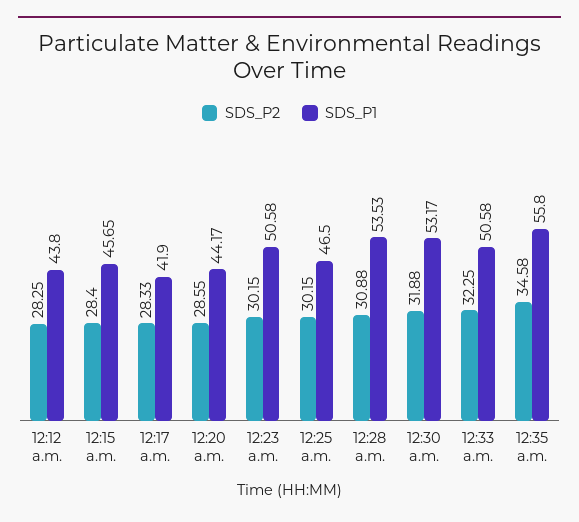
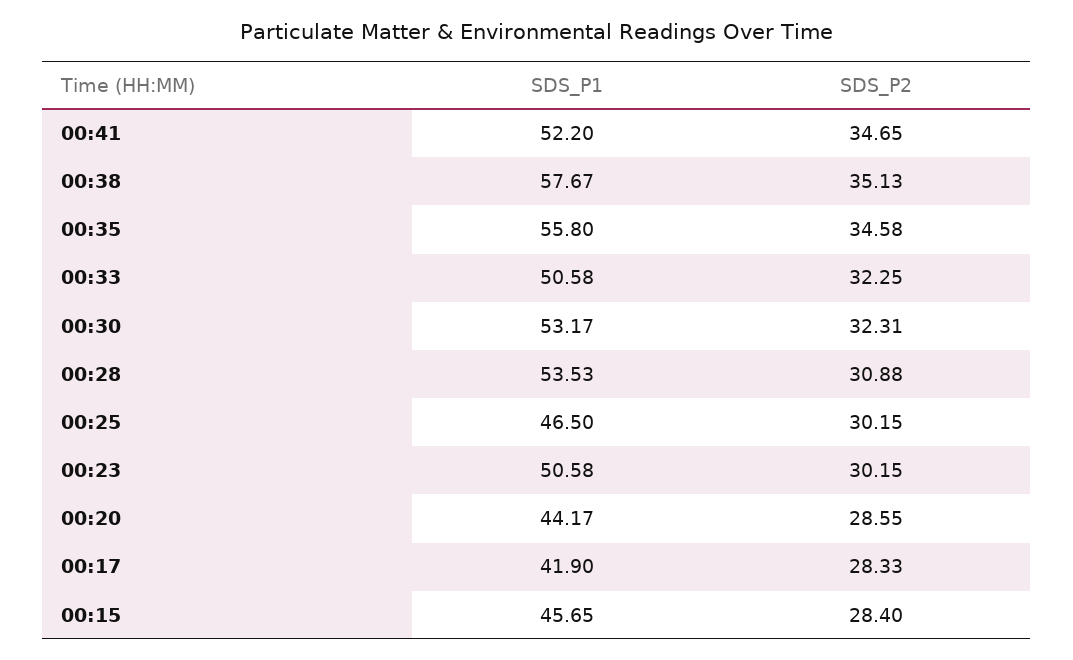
SDS_P2, 12:12 a.m.: 28.25 -> none
SDS_P1, 12:12 a.m.: 43.8 -> none
SDS_P2, 12:30 a.m.: 31.88 -> 32.31
SDS_P1, 00:41: none -> 52.2
SDS_P2, 00:41: none -> 34.65
SDS_P1, 00:38: none -> 57.67
SDS_P2, 00:38: none -> 35.13

